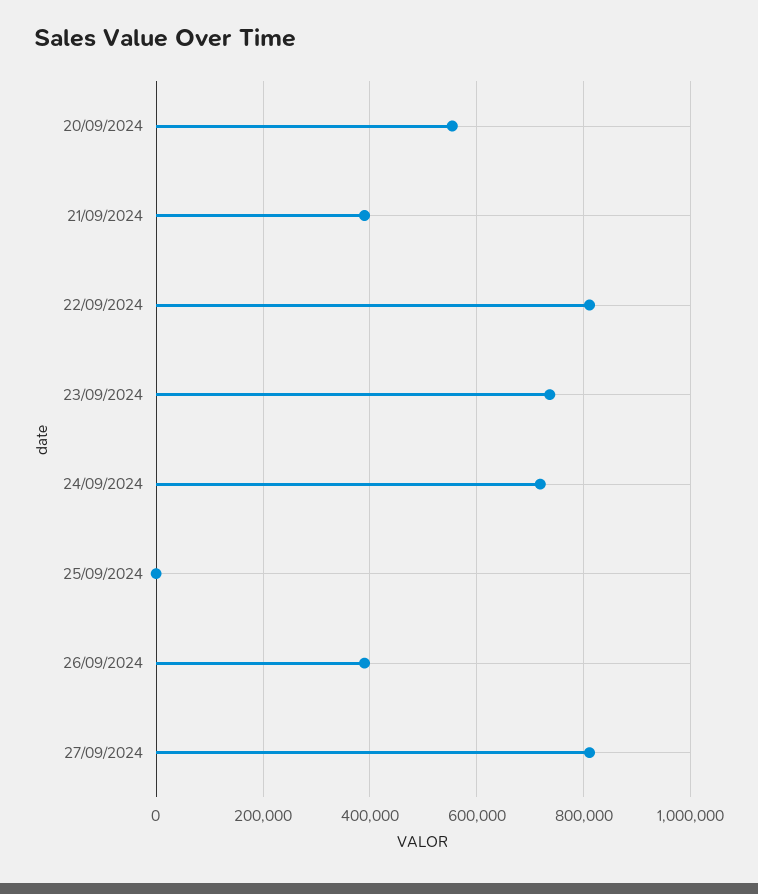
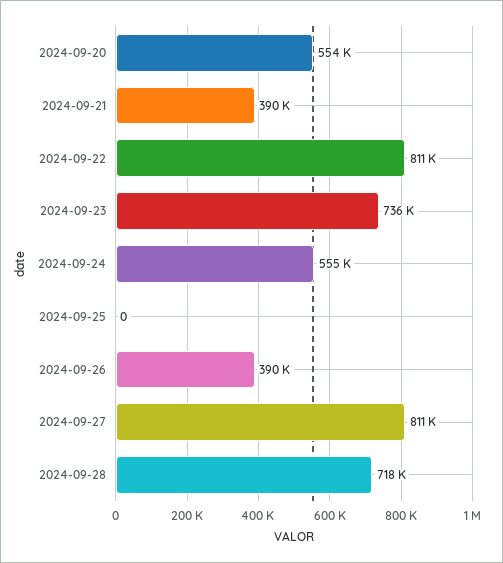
24/09/2024: 720000 -> 555000
2024-09-28: none -> 718000

